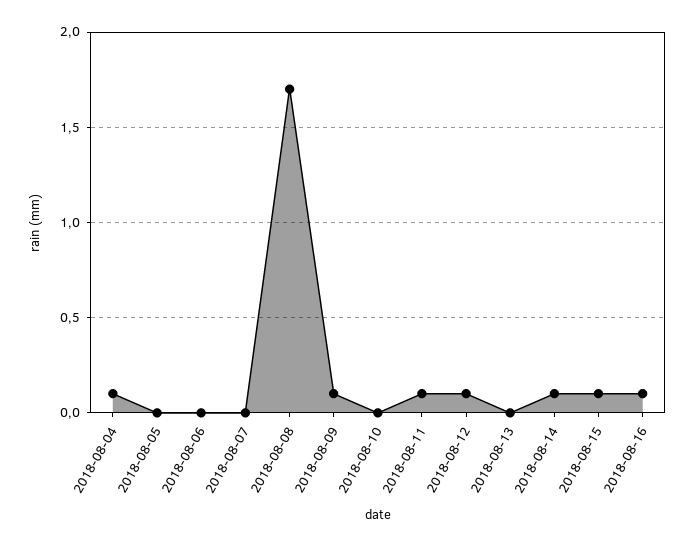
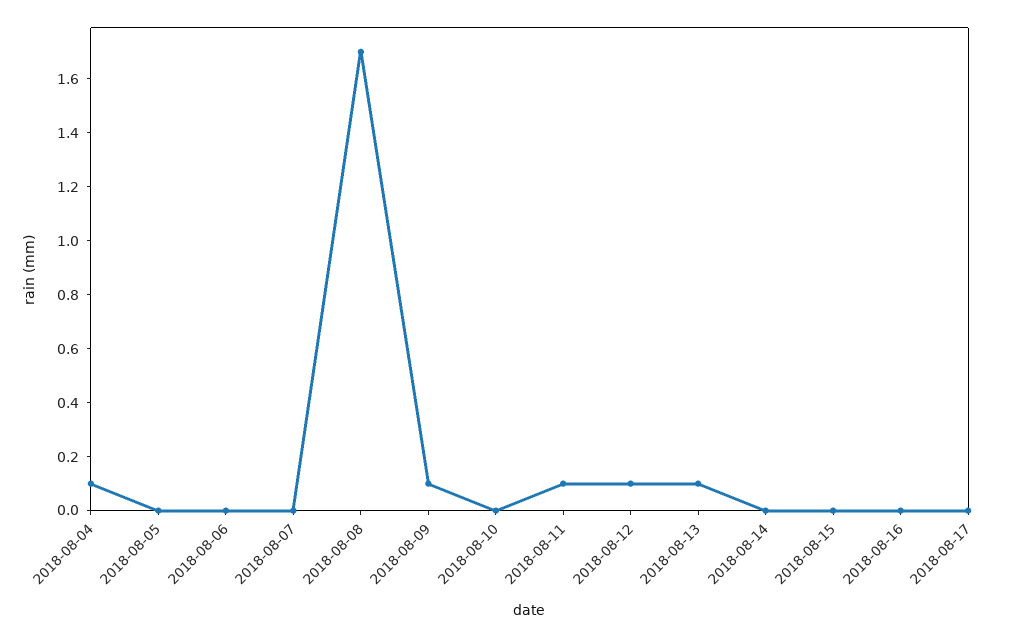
2018-08-13: 0 -> 0.1
2018-08-14: 0.1 -> 0
2018-08-15: 0.1 -> 0
2018-08-16: 0.1 -> 0
2018-08-17: none -> 0

